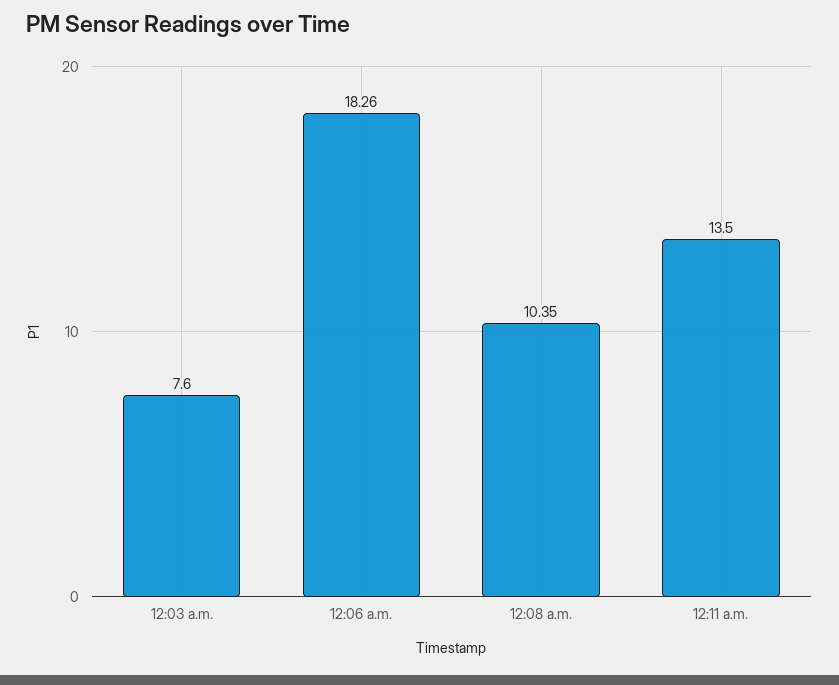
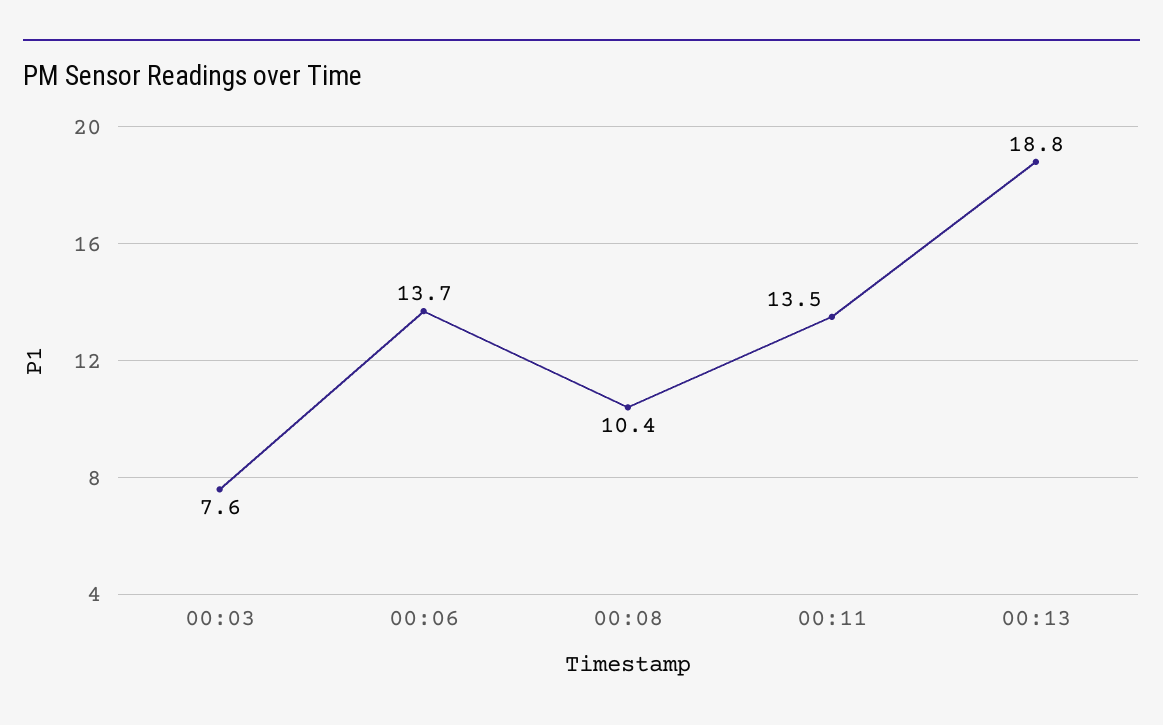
12:06 a.m.: 18.26 -> 13.7
00:13: none -> 18.8

